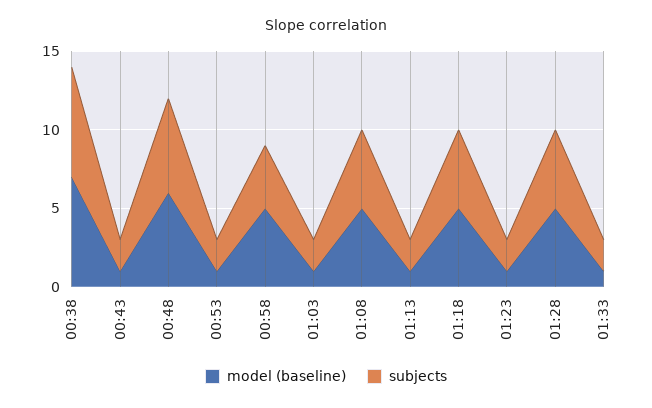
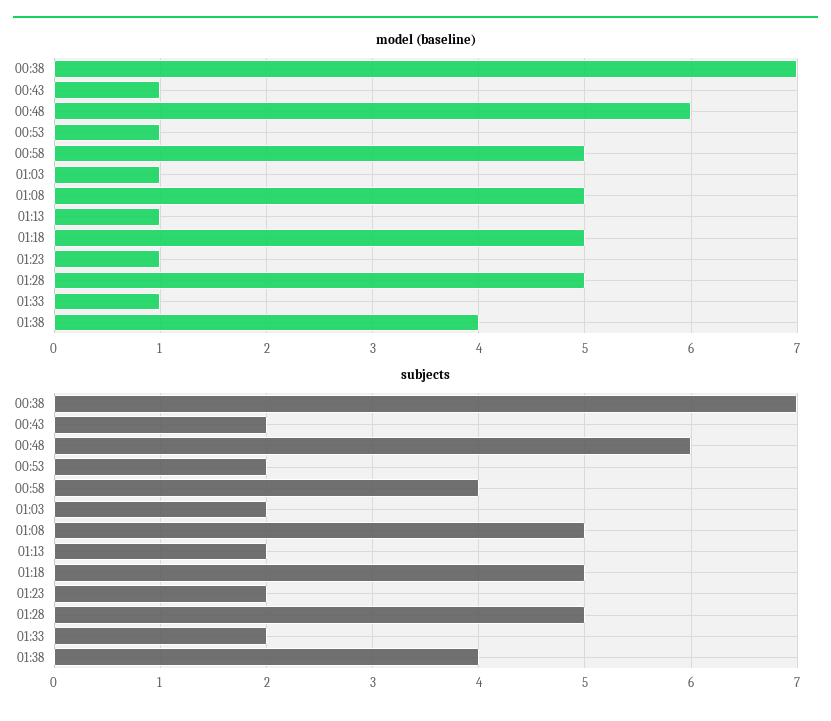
model (baseline), 01:38: none -> 4
subjects, 01:38: none -> 4

